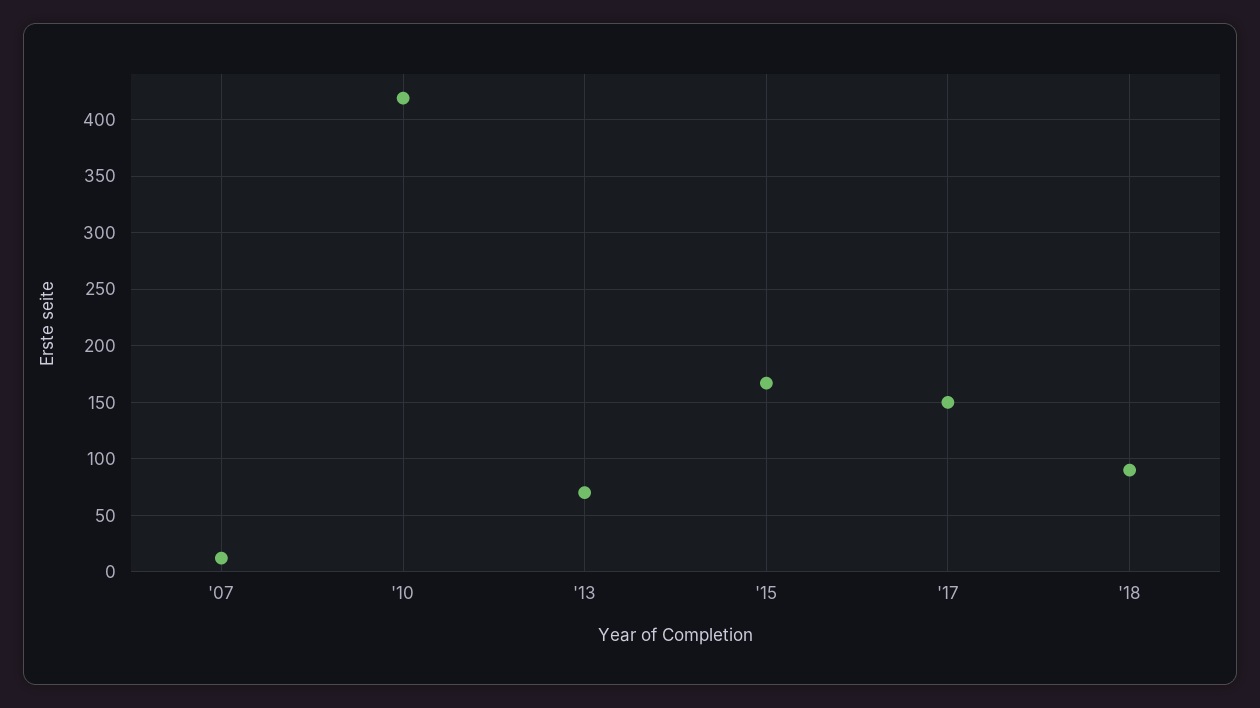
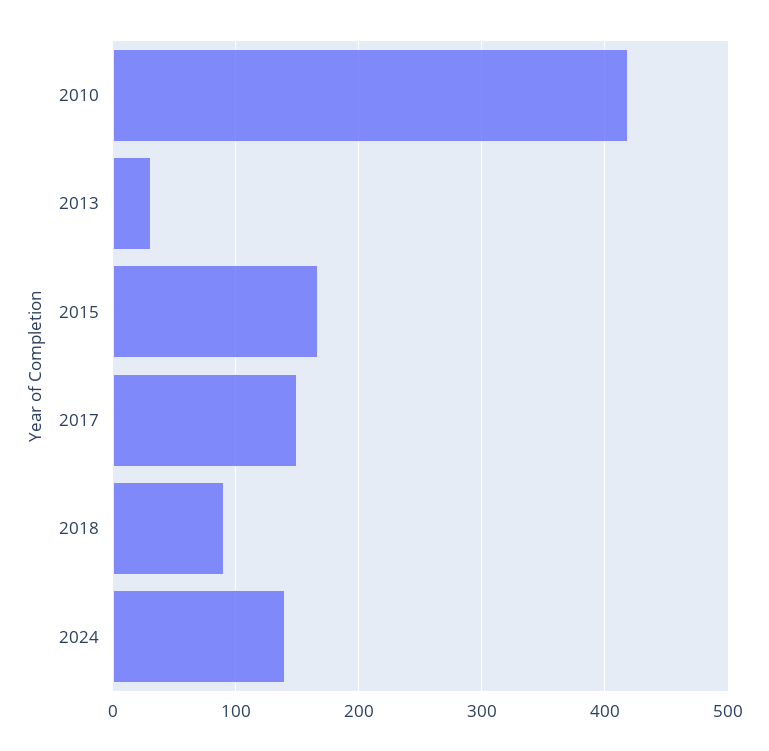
'07: 10 -> none
'13: 70 -> 30
2024: none -> 140

